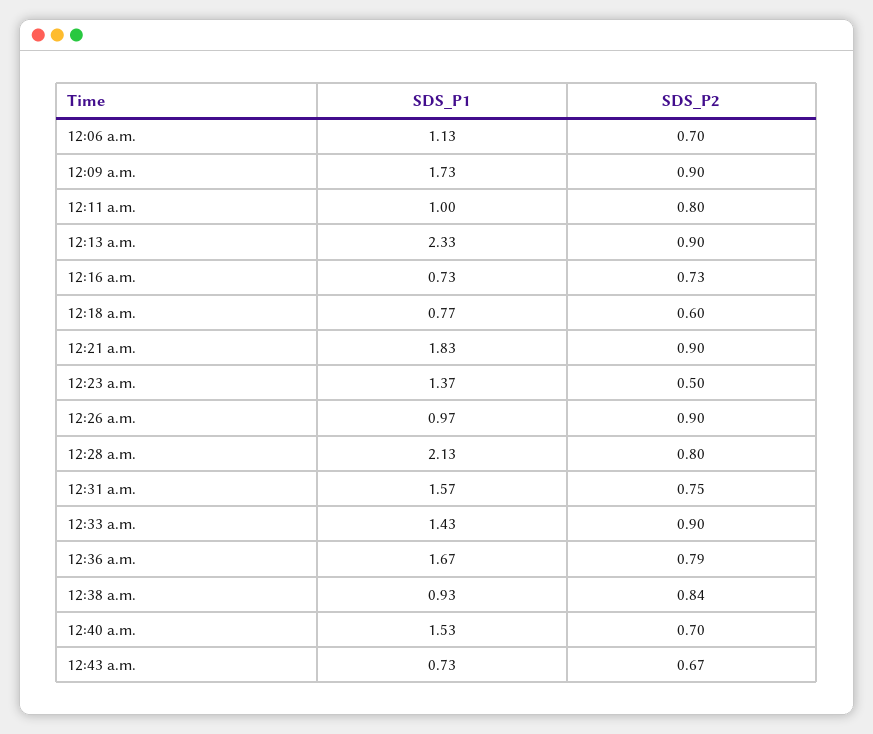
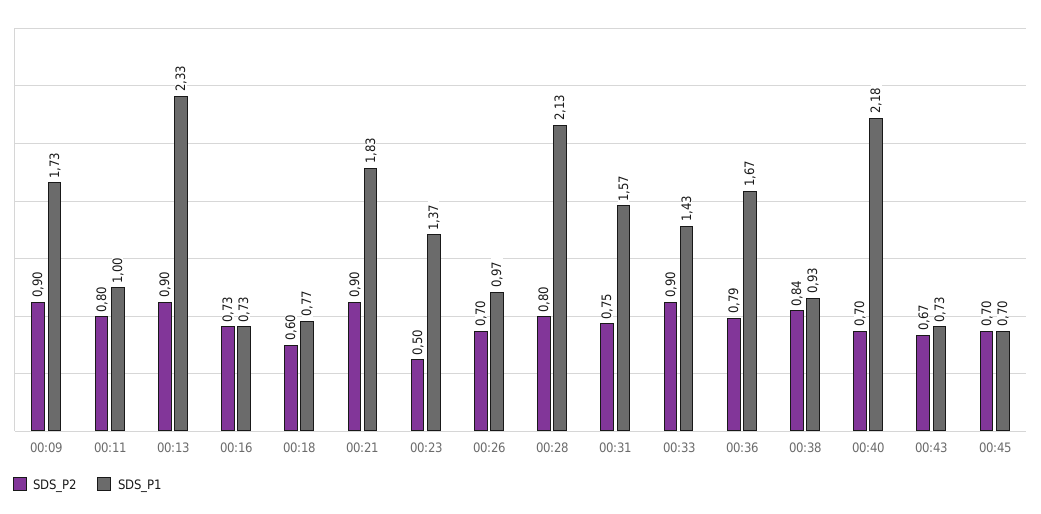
SDS_P1, 12:06 a.m.: 1.13 -> none
SDS_P2, 12:06 a.m.: 0.7 -> none
SDS_P2, 12:26 a.m.: 0.9 -> 0.7
SDS_P1, 12:40 a.m.: 1.53 -> 2.18
SDS_P2, 00:45: none -> 0.7
SDS_P1, 00:45: none -> 0.7

